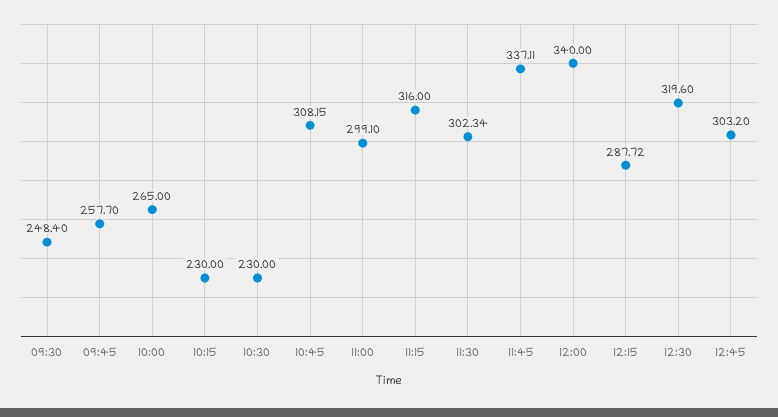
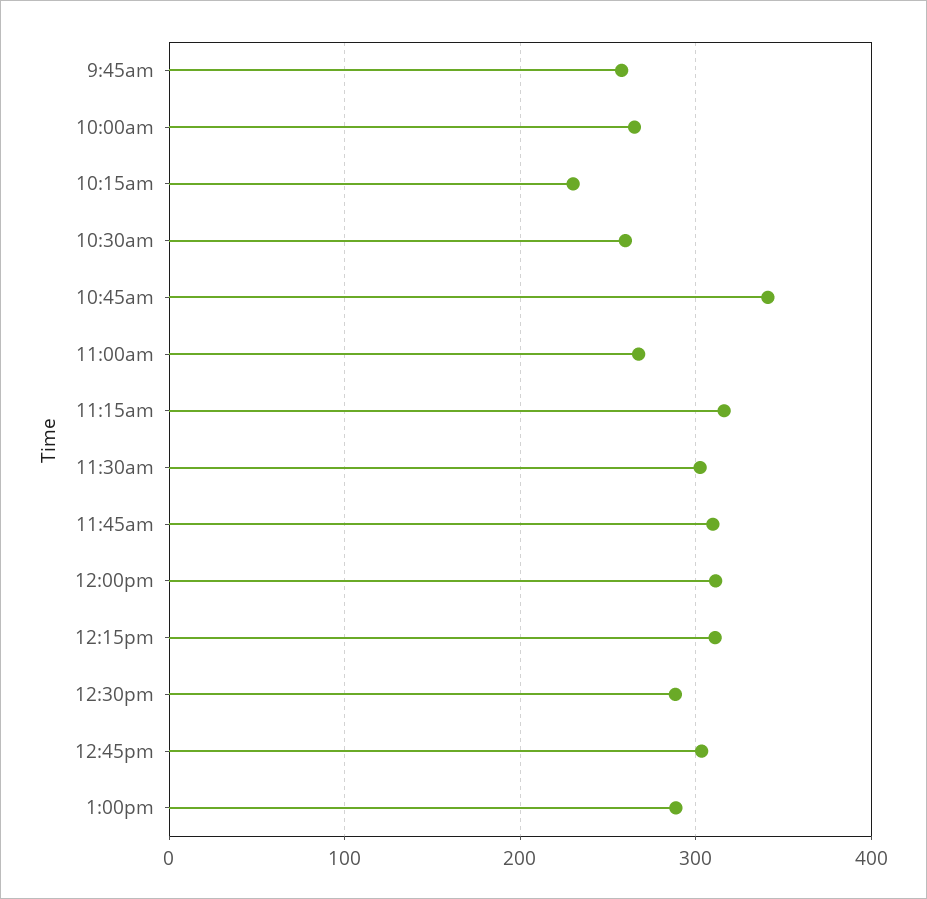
09:30: 248.4 -> none
10:30: 230 -> 260
10:45: 308.15 -> 340
11:00: 299.1 -> 270
11:45: 337.11 -> 310
12:00: 340 -> 310
12:15: 287.72 -> 310
12:30: 319.6 -> 290
1:00pm: none -> 290

